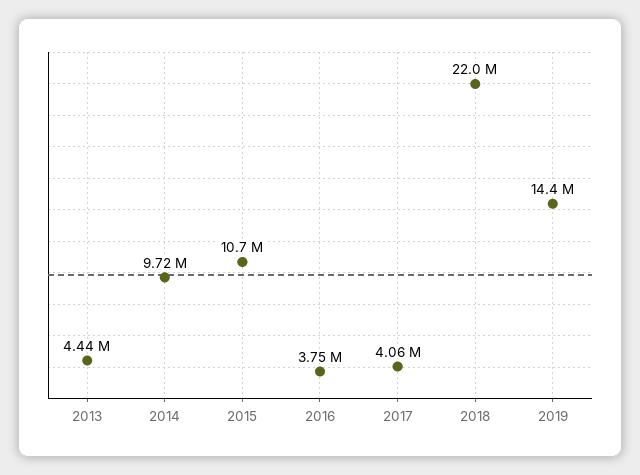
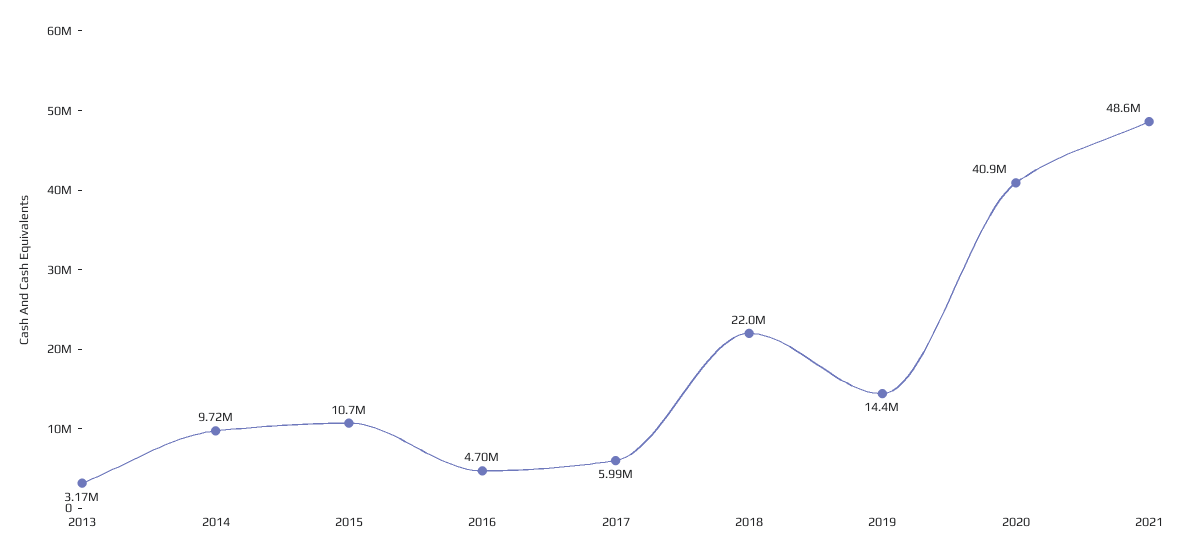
2013: 4440000 -> 3170000
2016: 3750000 -> 4700000
2017: 4060000 -> 5990000
2020: none -> 40900000
2021: none -> 48600000

